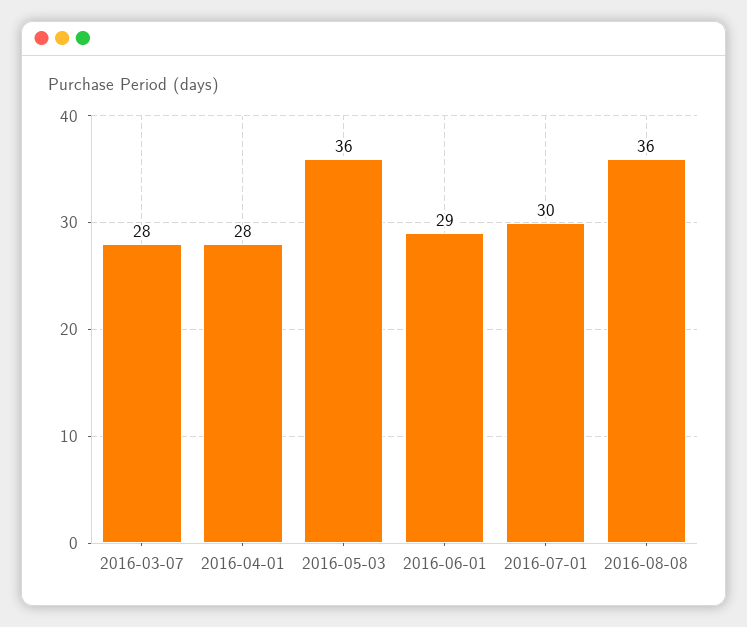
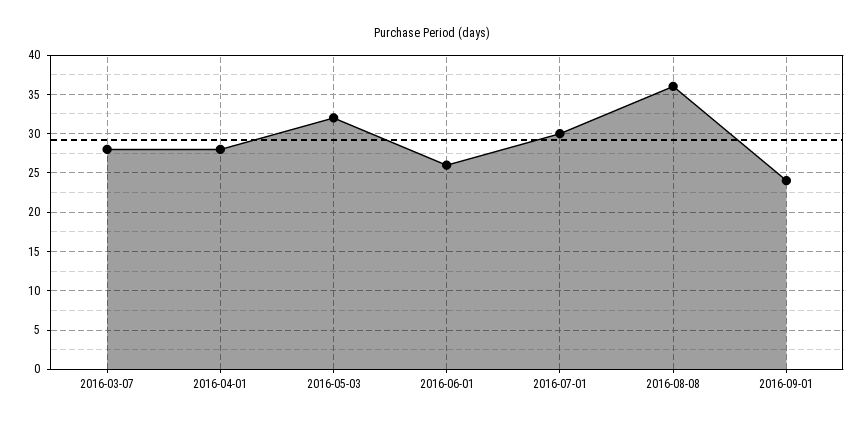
2016-05-03: 36 -> 32
2016-06-01: 29 -> 26
2016-09-01: none -> 24

